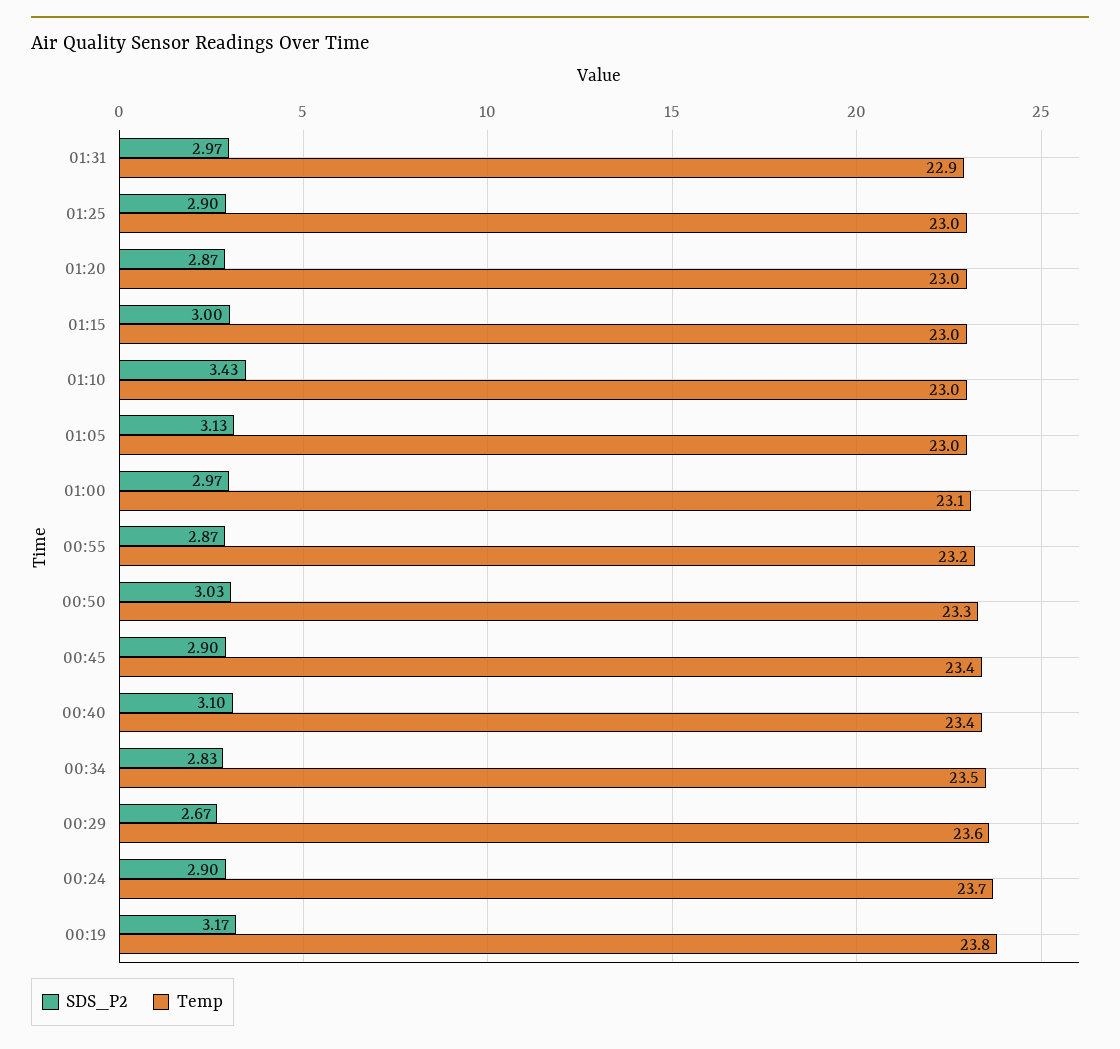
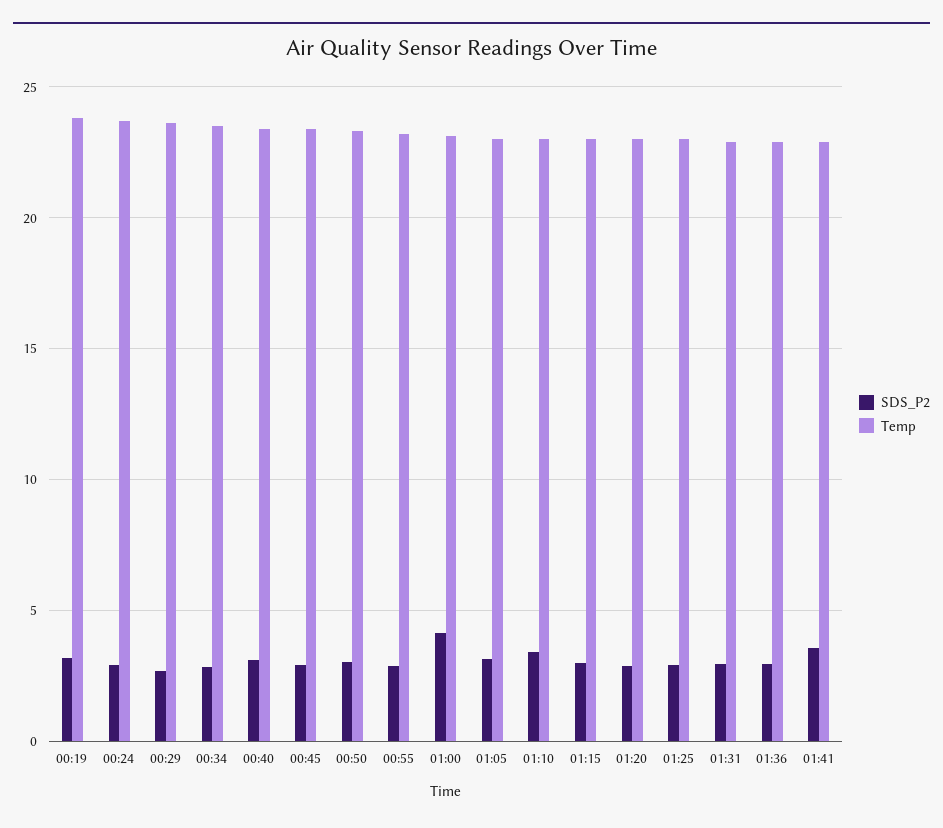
SDS_P2, 01:00: 2.97 -> 4
SDS_P2, 01:36: none -> 3
Temp, 01:36: none -> 23
SDS_P2, 01:41: none -> 3.5
Temp, 01:41: none -> 23

